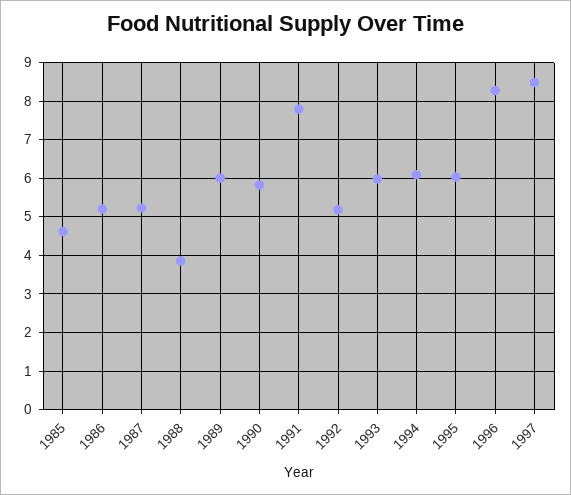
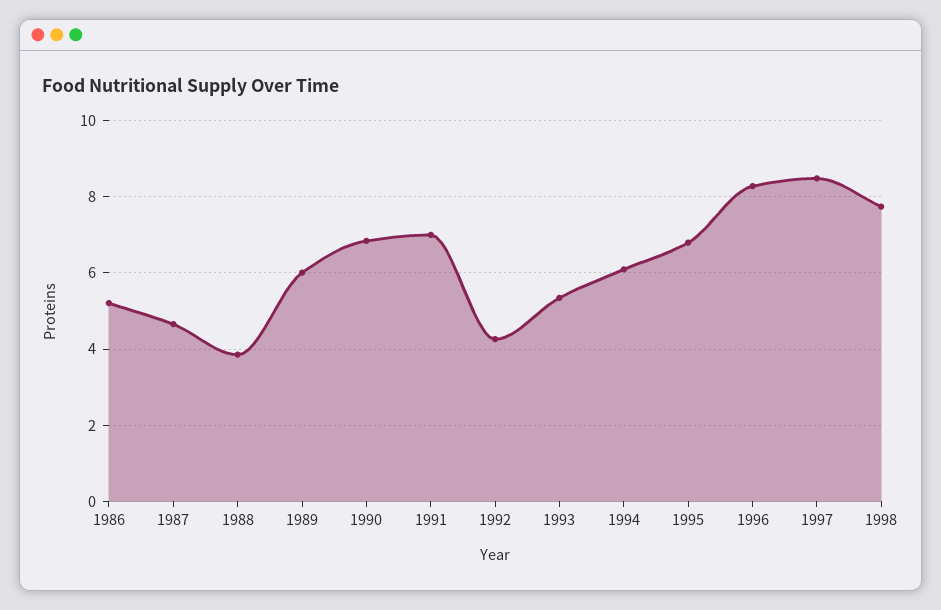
1985: 4.6 -> none
1987: 5.2 -> 4.6
1990: 5.8 -> 6.8
1991: 7.8 -> 7
1992: 5.2 -> 4.2
1993: 6 -> 5.4
1995: 6 -> 6.8
1998: none -> 7.8

